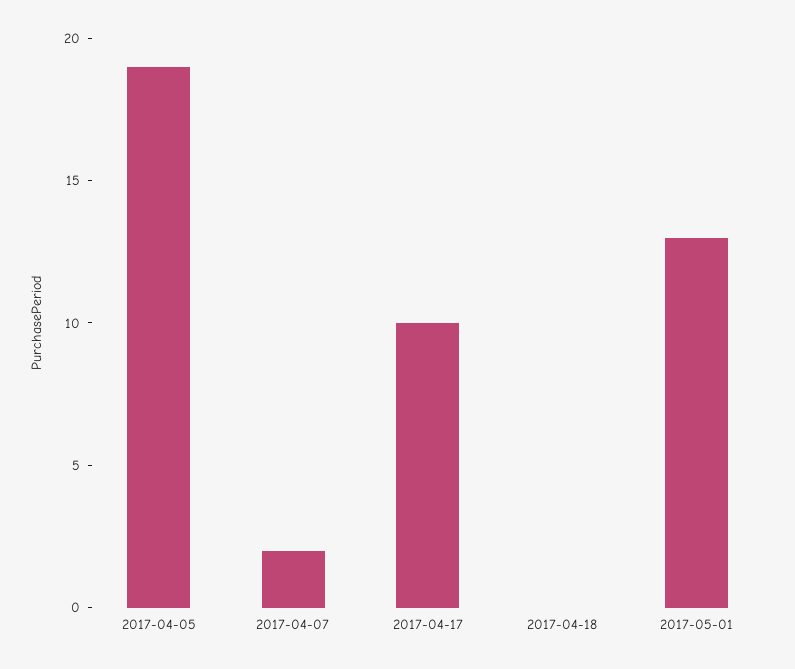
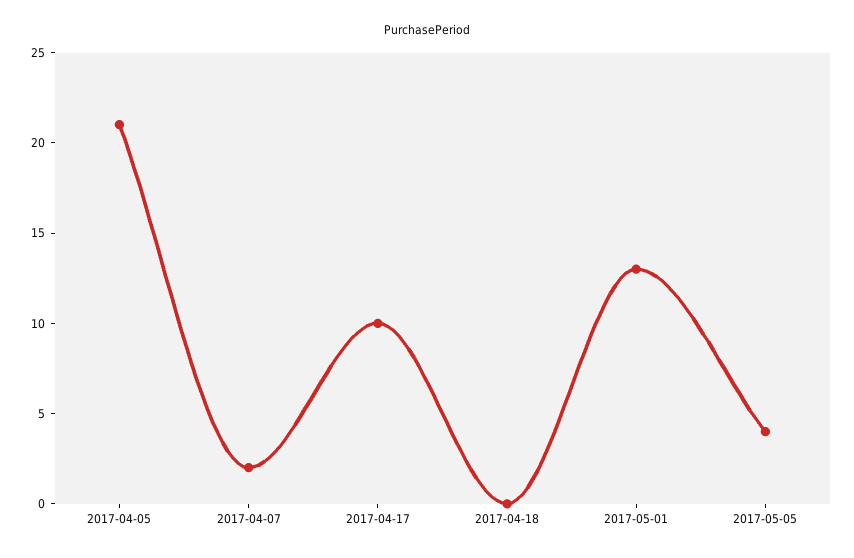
2017-04-05: 19 -> 21
2017-05-05: none -> 4

